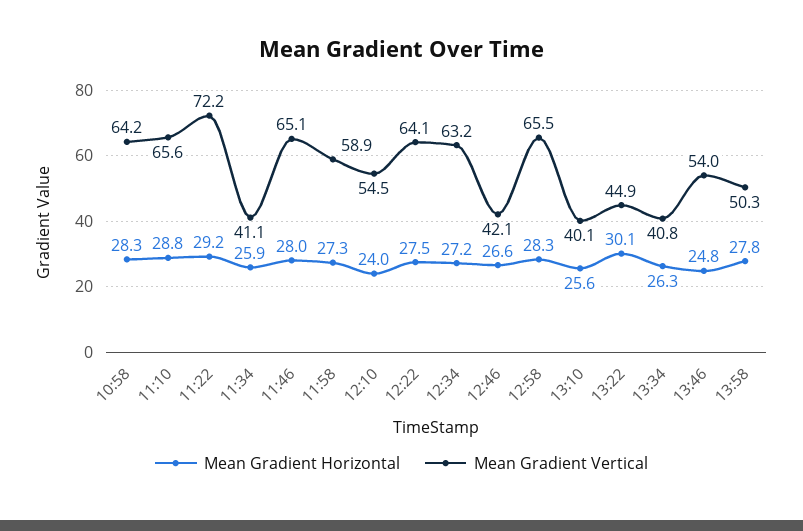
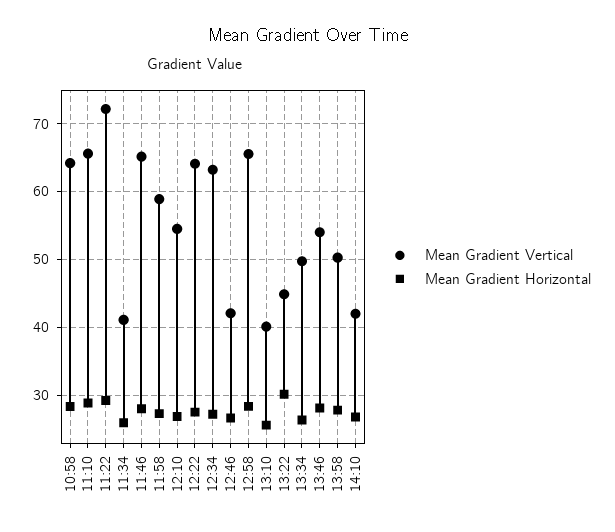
Mean Gradient Horizontal, 12:10: 24 -> 27
Mean Gradient Vertical, 13:34: 40.8 -> 50
Mean Gradient Horizontal, 13:46: 24.8 -> 28
Mean Gradient Vertical, 14:10: none -> 42
Mean Gradient Horizontal, 14:10: none -> 27

